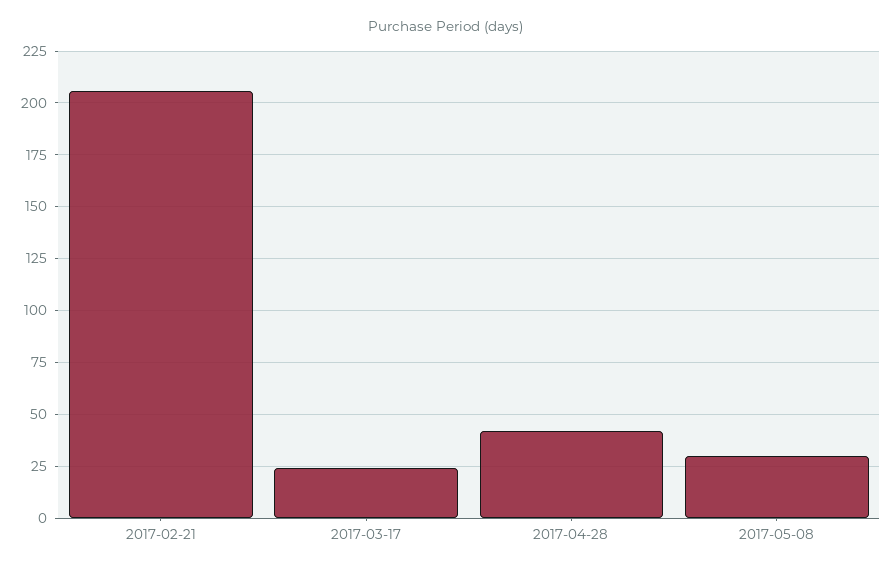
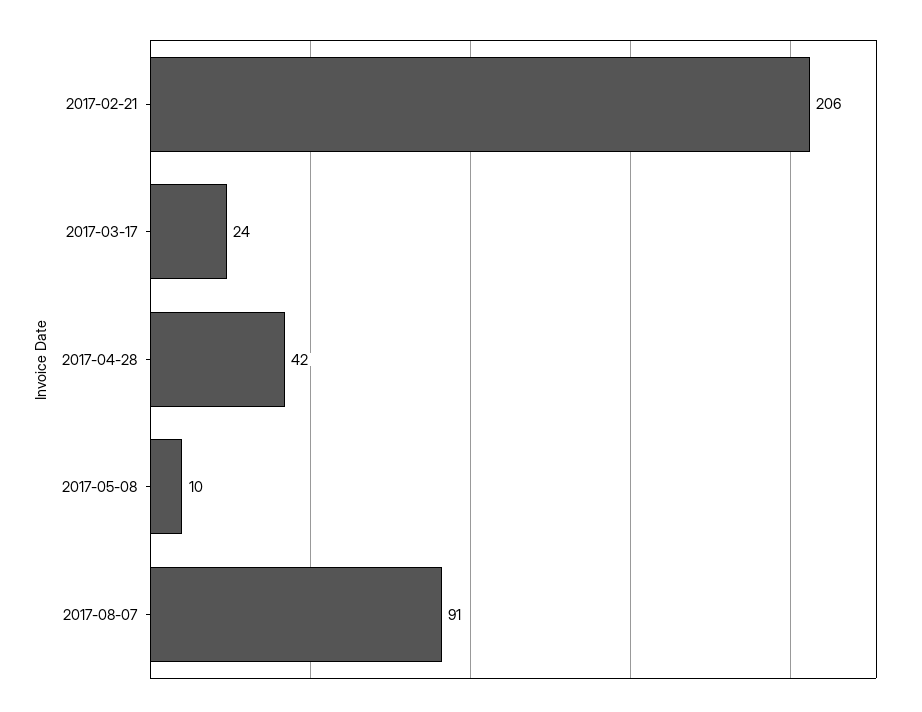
2017-05-08: 30 -> 10
2017-08-07: none -> 91

